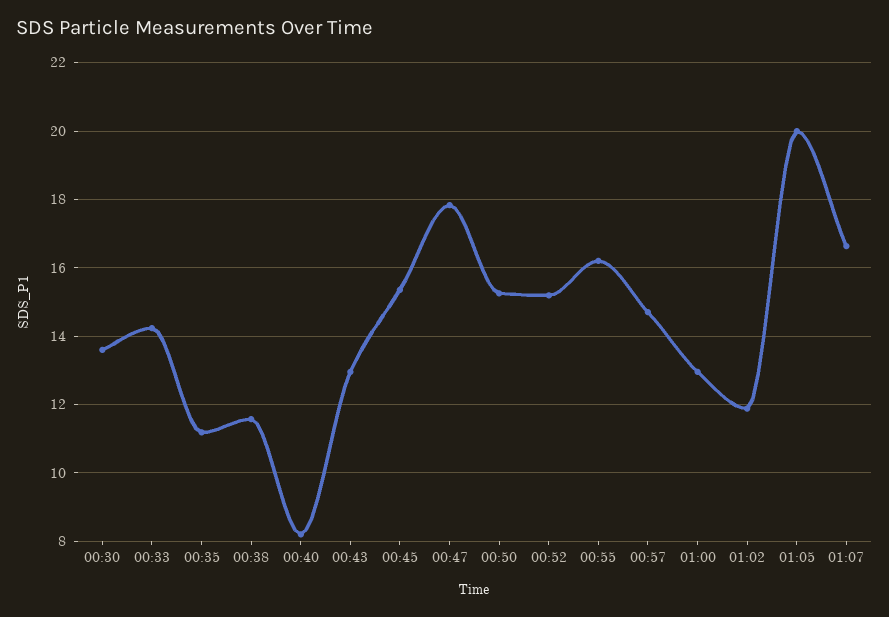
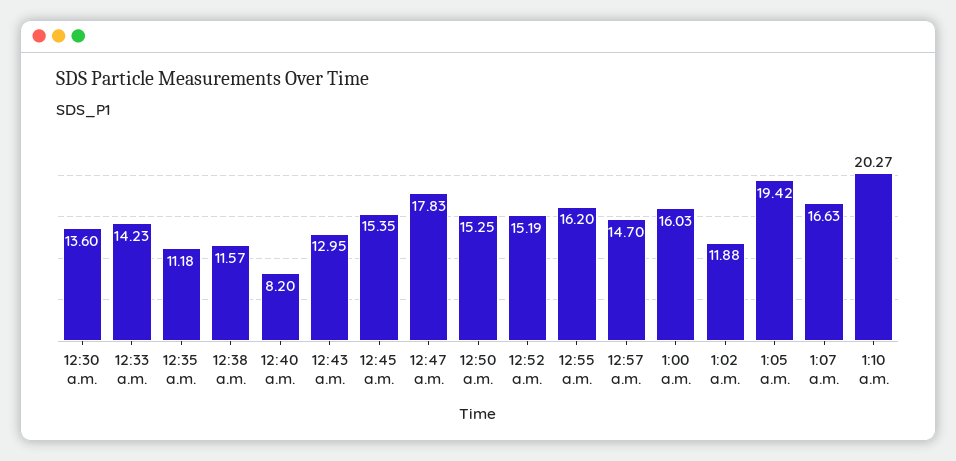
01:00: 13 -> 16.03
01:05: 20 -> 19.42
1:10 a.m.: none -> 20.27

